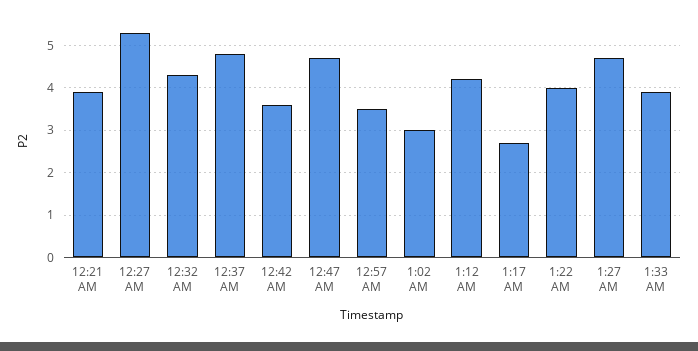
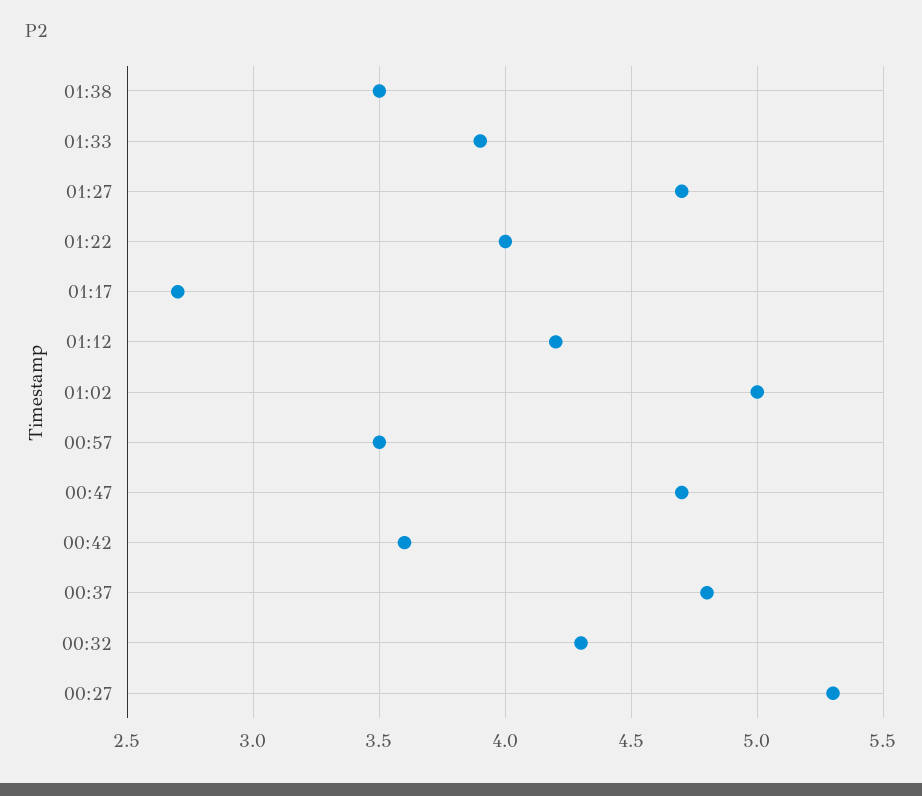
12:21 AM: 4 -> none
1:02 AM: 3 -> 5
01:38: none -> 3.5

